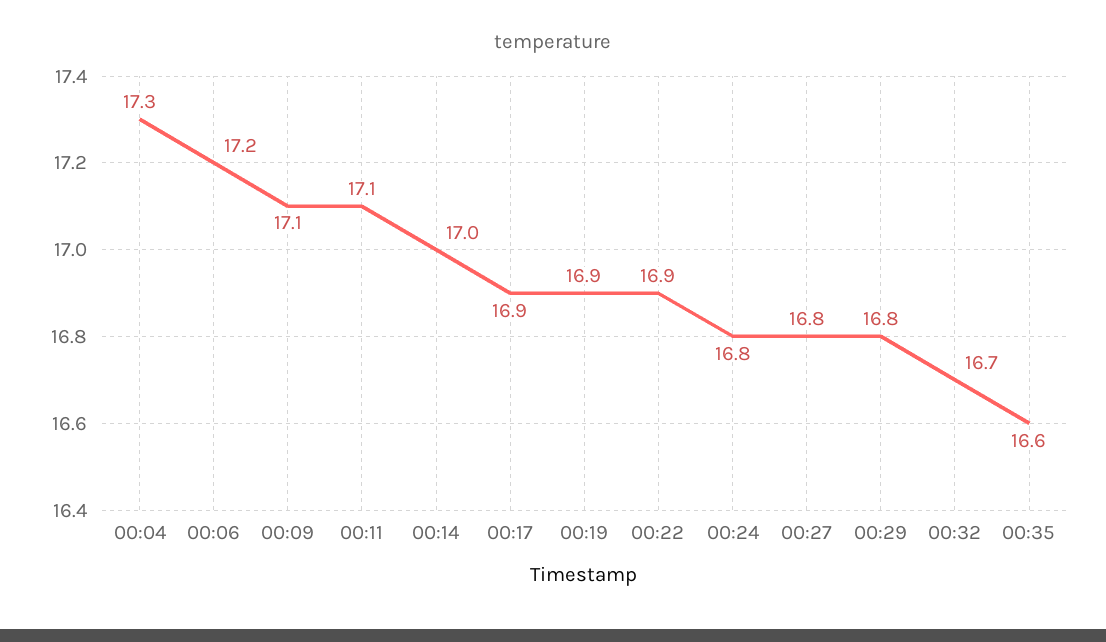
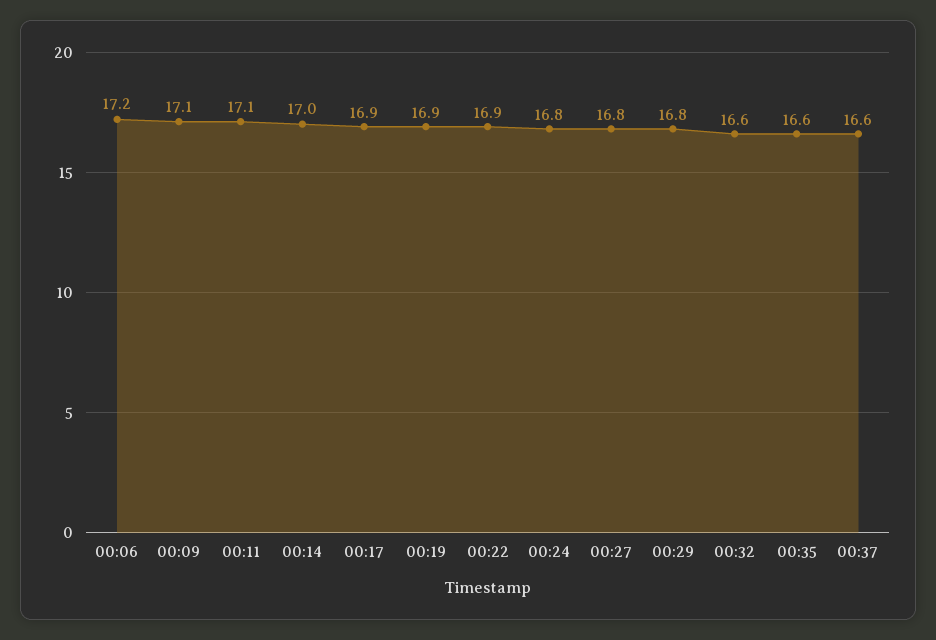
00:04: 17.3 -> none
00:32: 16.7 -> 16.6
00:37: none -> 16.6

